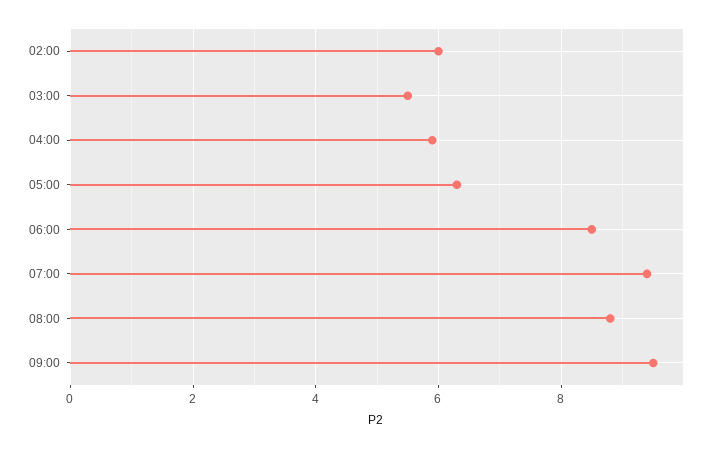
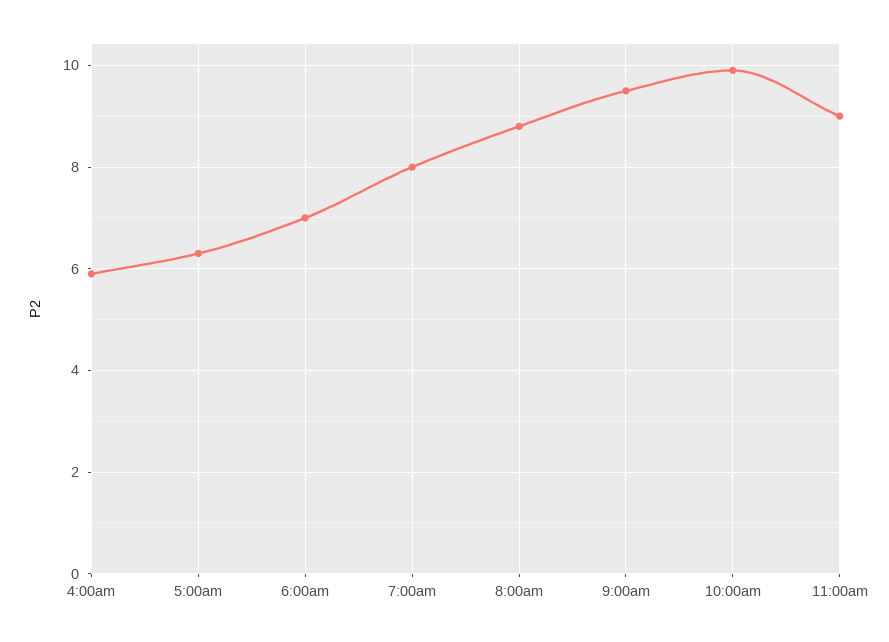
02:00: 6 -> none
03:00: 5.5 -> none
06:00: 8.5 -> 7
07:00: 9.5 -> 8
10:00am: none -> 10
11:00am: none -> 9

